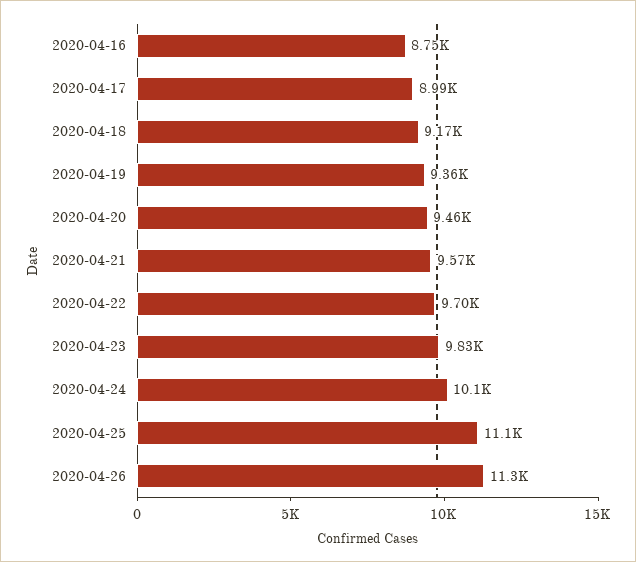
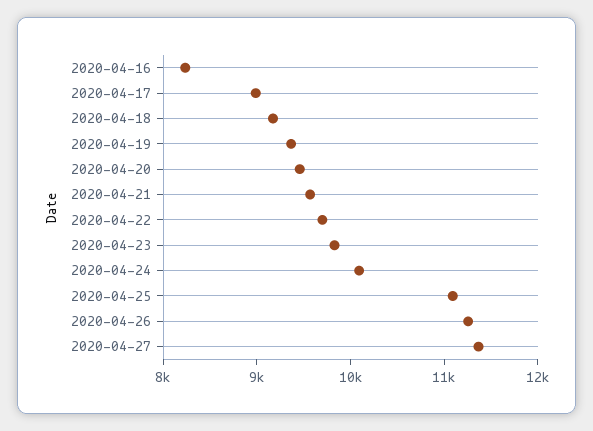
2020-04-16: 8750 -> 8200
2020-04-27: none -> 11400

